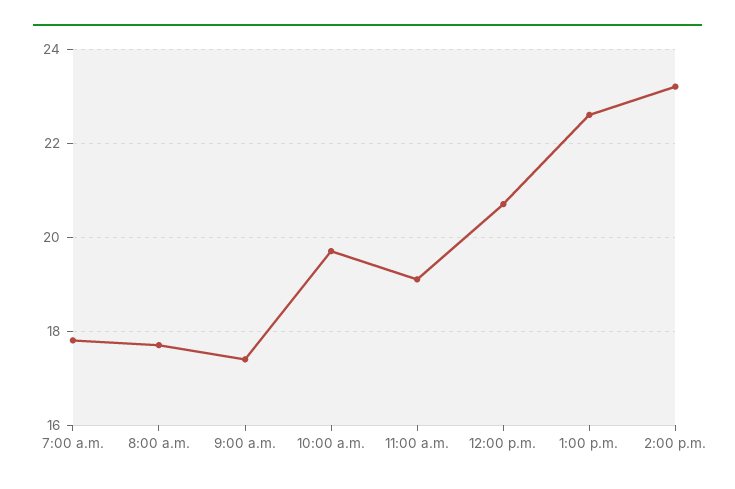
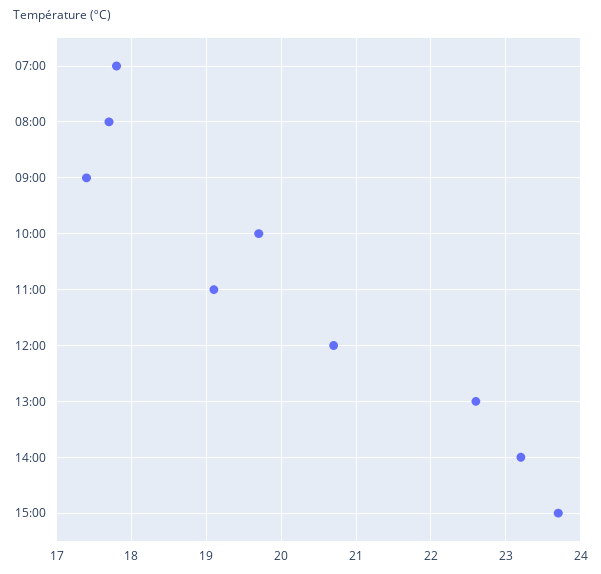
15:00: none -> 23.7

